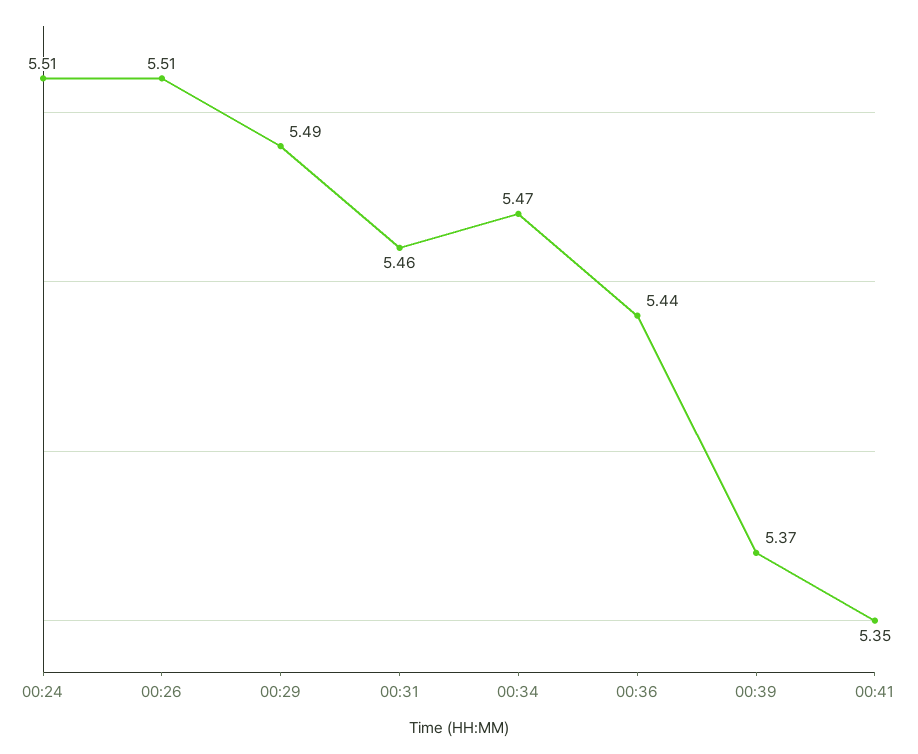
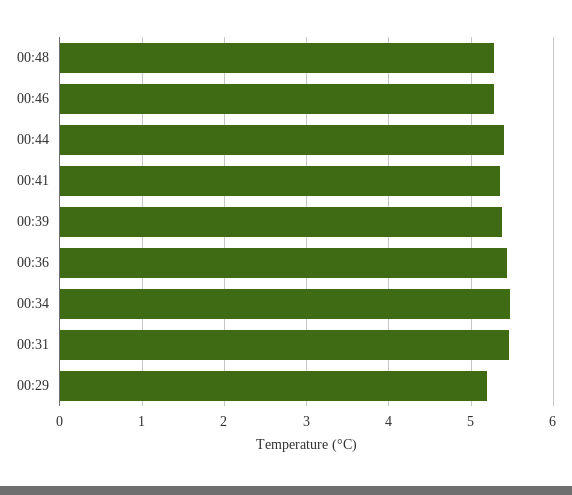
00:24: 5.51 -> none
00:26: 5.51 -> none
00:29: 5.49 -> 5.2
00:48: none -> 5.3
00:46: none -> 5.3
00:44: none -> 5.4

